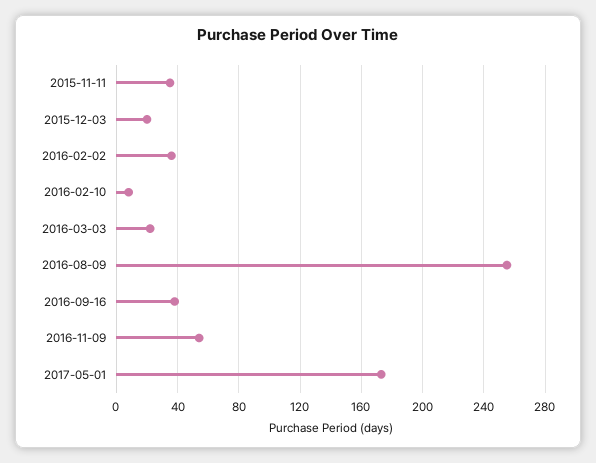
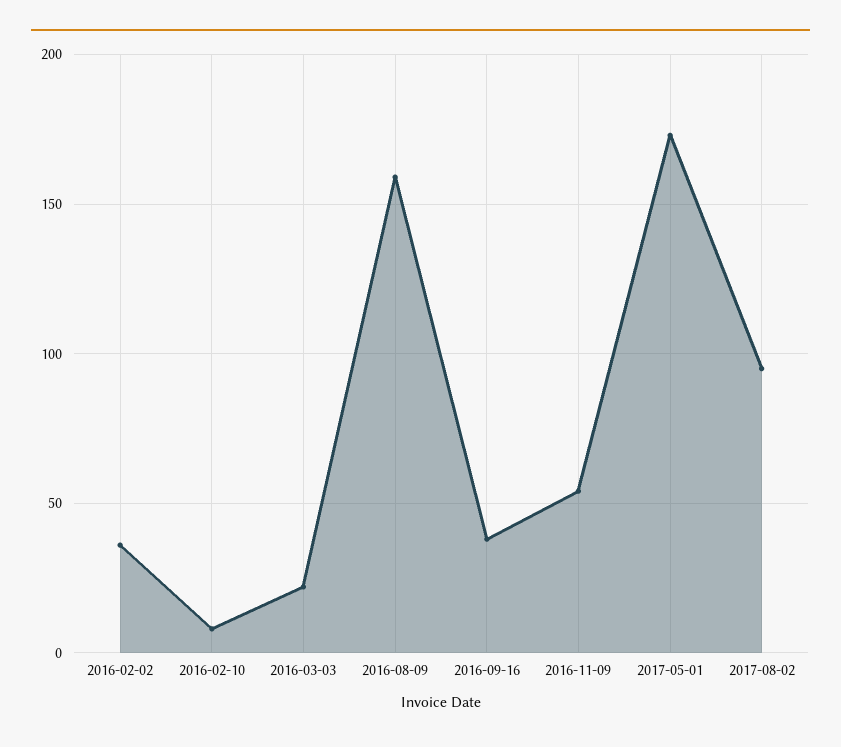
2015-11-11: 35 -> none
2015-12-03: 20 -> none
2016-08-09: 255 -> 160
2017-08-02: none -> 95

